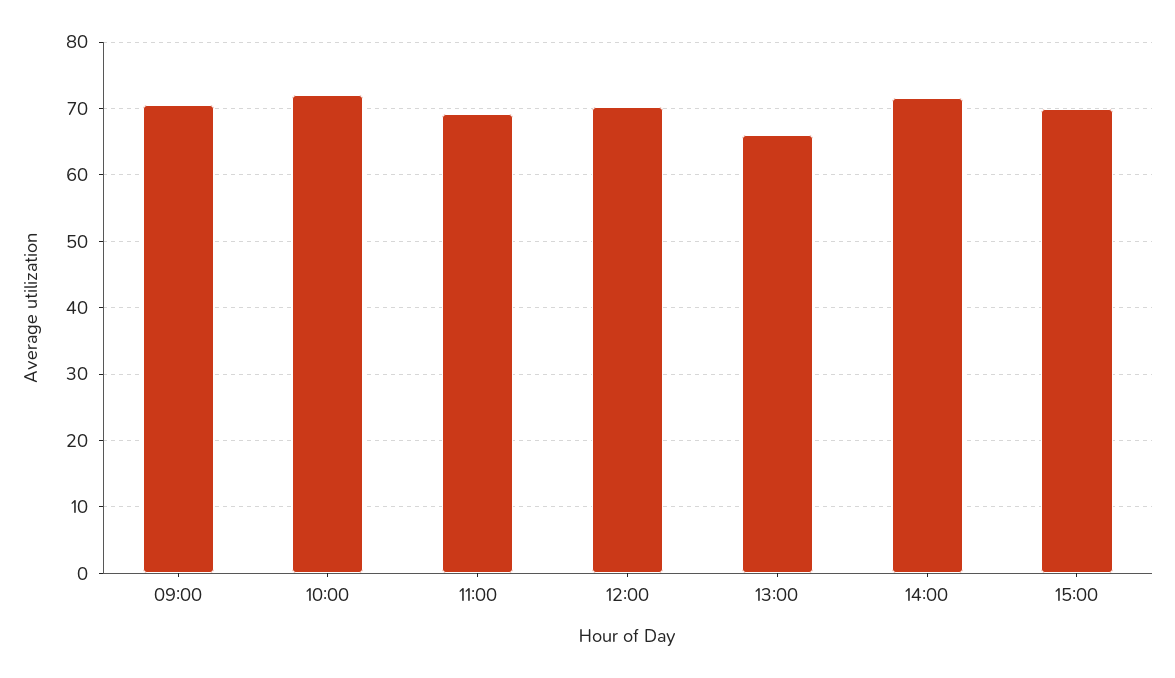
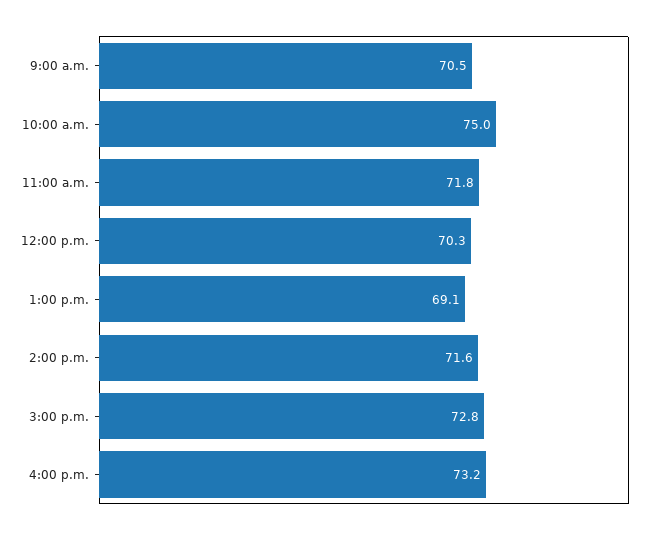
10:00: 72 -> 75
11:00: 69 -> 71.8
13:00: 66 -> 69.1
15:00: 70 -> 72.8
4:00 p.m.: none -> 73.2

